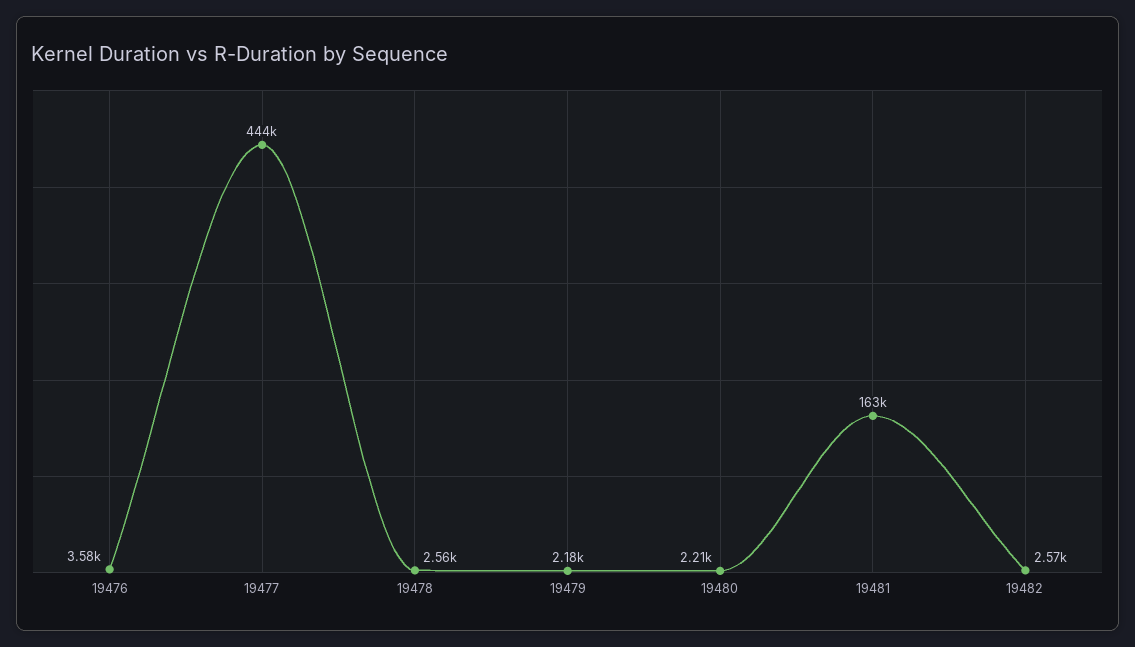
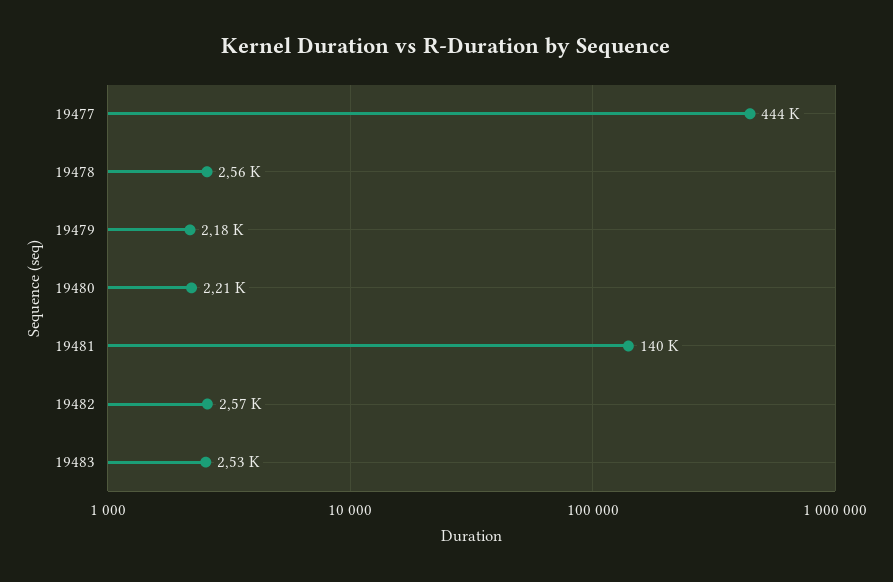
19476: 3580 -> none
19481: 163000 -> 140000
19483: none -> 2530

